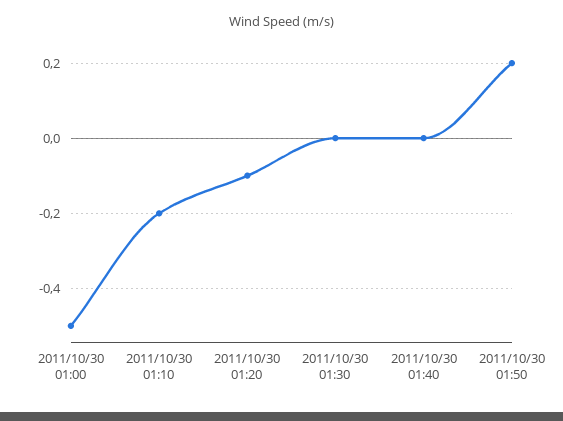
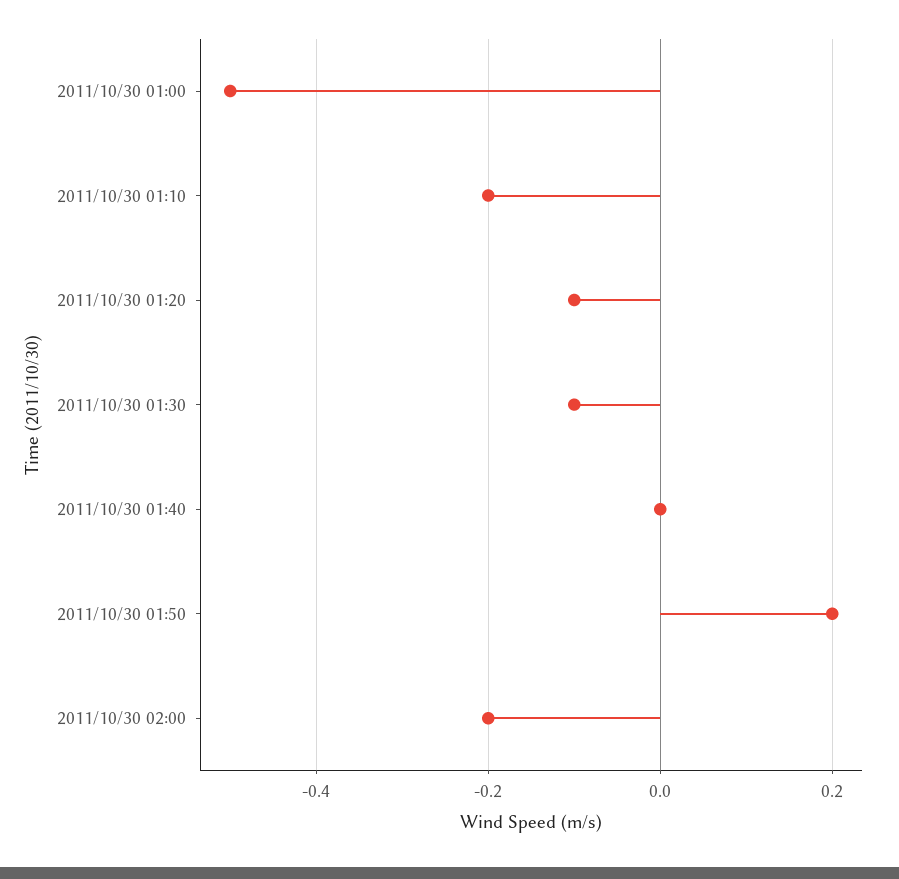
2011/10/30 01:30: 0 -> -0.1
2011/10/30 02:00: none -> -0.2

